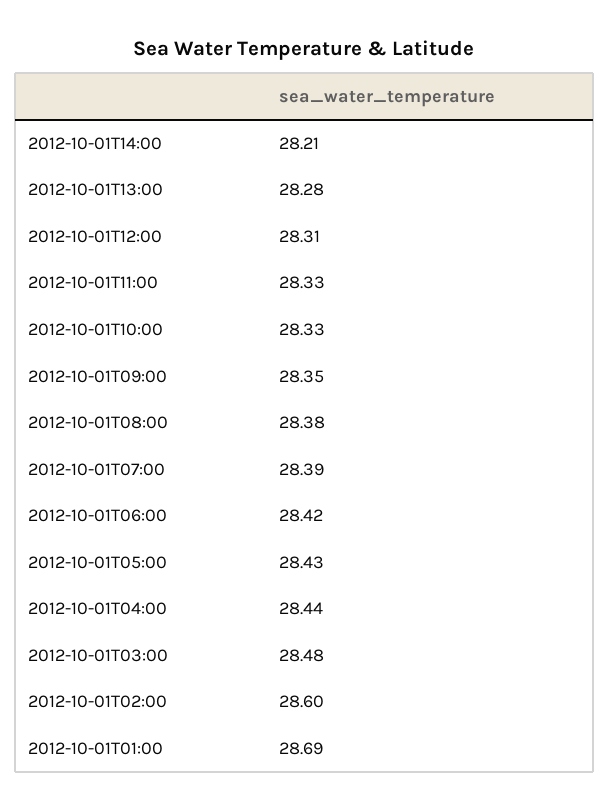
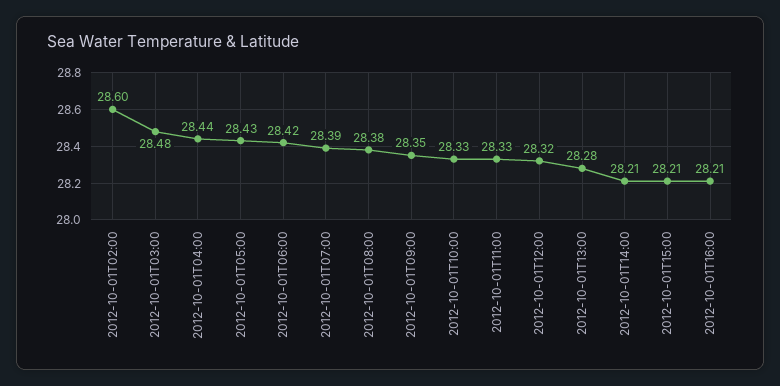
2012-10-01T12:00: 28.31 -> 28.32
2012-10-01T01:00: 28.69 -> none
2012-10-01T15:00: none -> 28.21
2012-10-01T16:00: none -> 28.21

